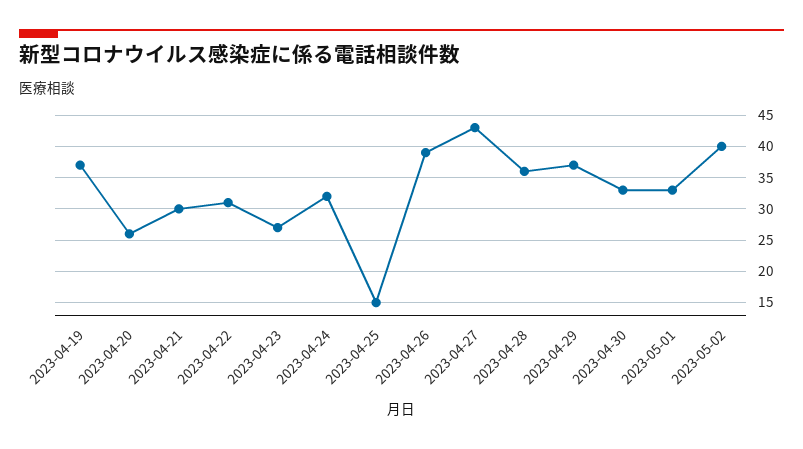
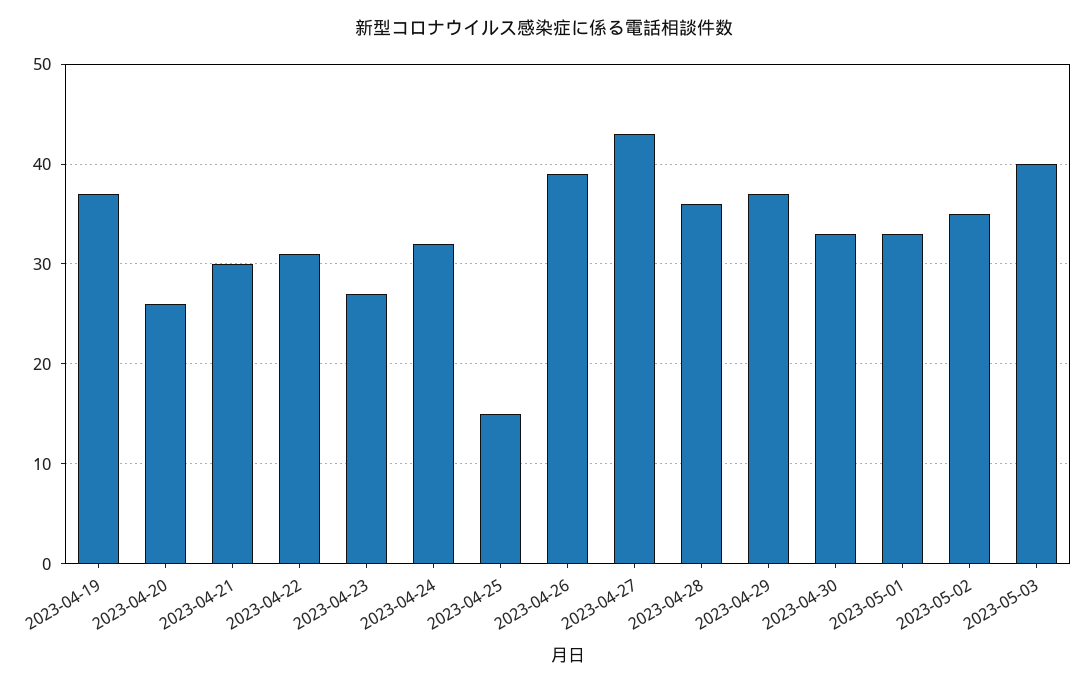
2023-05-02: 40 -> 35
2023-05-03: none -> 40

